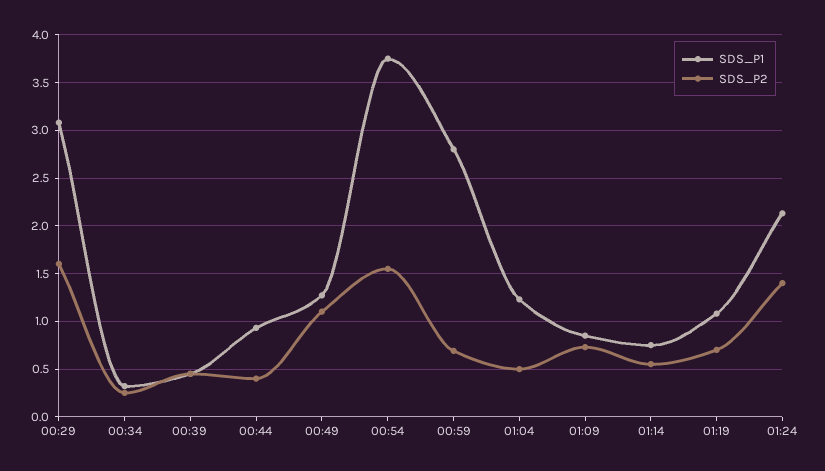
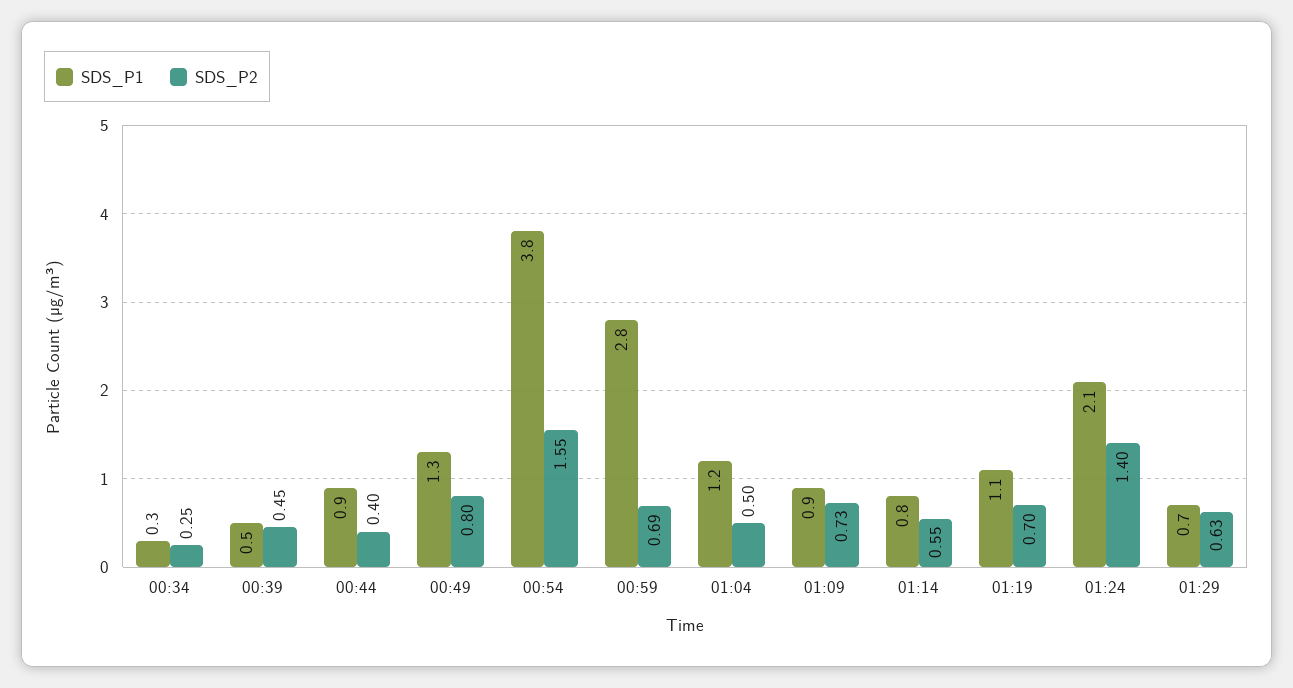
SDS_P1, 00:29: 3.1 -> none
SDS_P2, 00:29: 1.6 -> none
SDS_P2, 00:49: 1.1 -> 0.8
SDS_P1, 01:29: none -> 0.7
SDS_P2, 01:29: none -> 0.63

